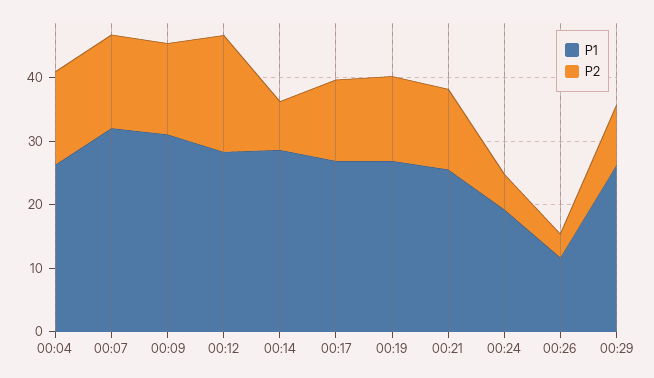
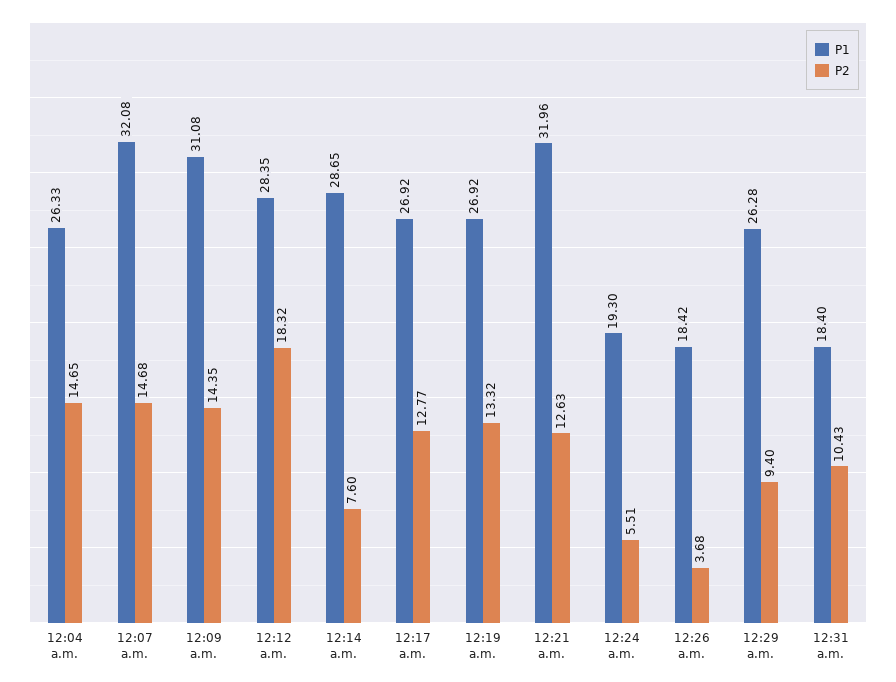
P1, 00:21: 26 -> 31.96
P1, 00:26: 12 -> 18.42
P1, 12:31 a.m.: none -> 18.4
P2, 12:31 a.m.: none -> 10.43

